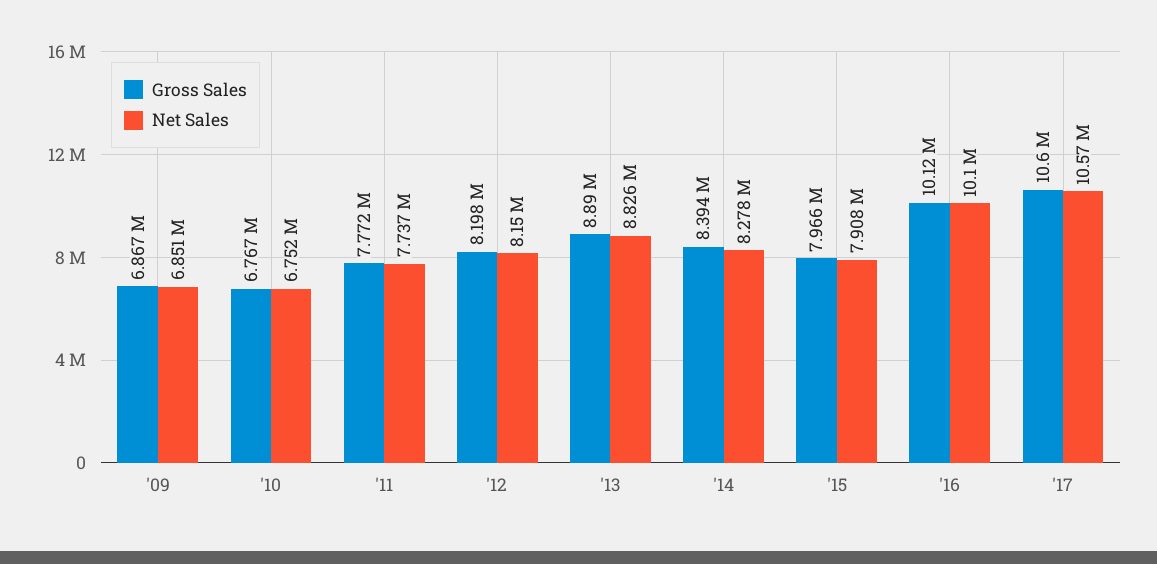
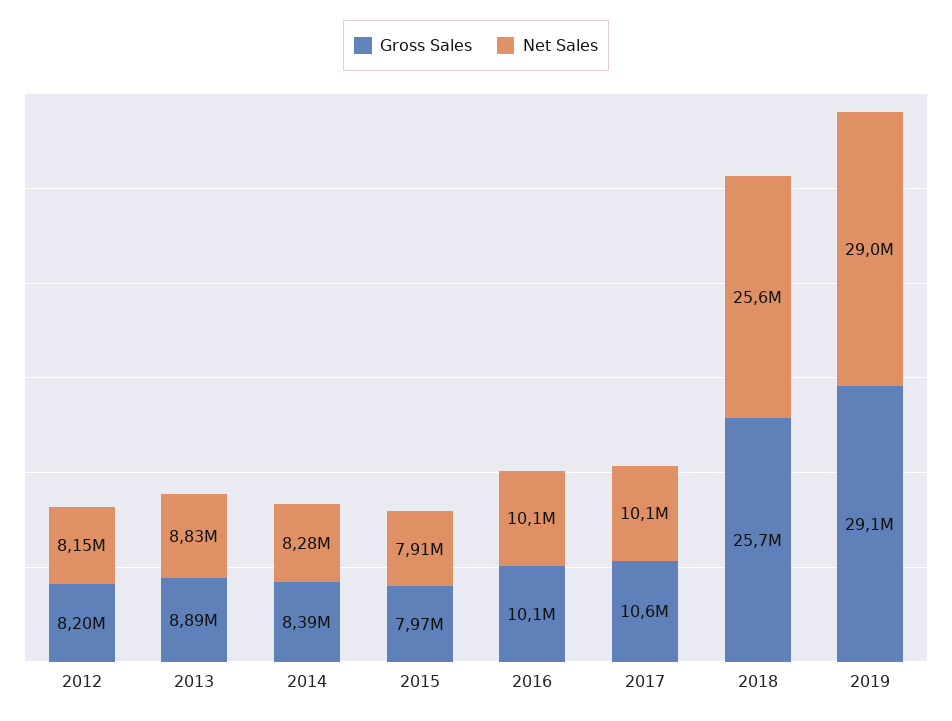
Gross Sales, '09: 6867000 -> none
Net Sales, '09: 6851000 -> none
Gross Sales, '10: 6767000 -> none
Net Sales, '10: 6752000 -> none
Gross Sales, '11: 7772000 -> none
Net Sales, '11: 7737000 -> none
Net Sales, '17: 10570000 -> 10100000
Gross Sales, 2018: none -> 25700000
Net Sales, 2018: none -> 25600000
Gross Sales, 2019: none -> 29100000
Net Sales, 2019: none -> 29000000

